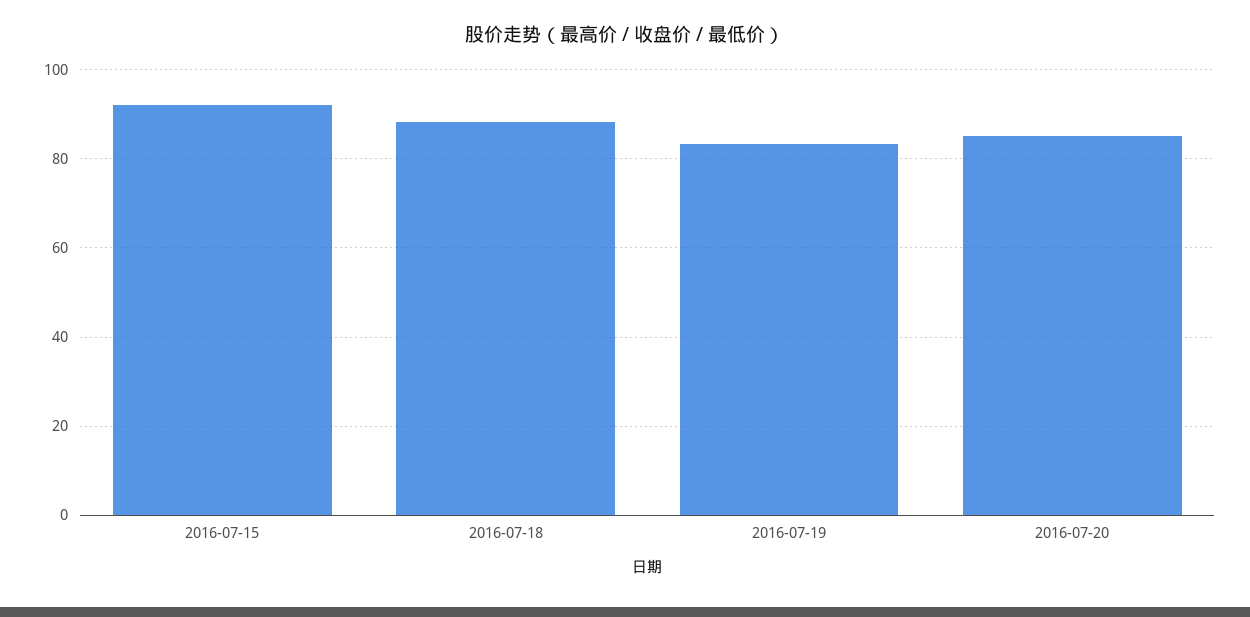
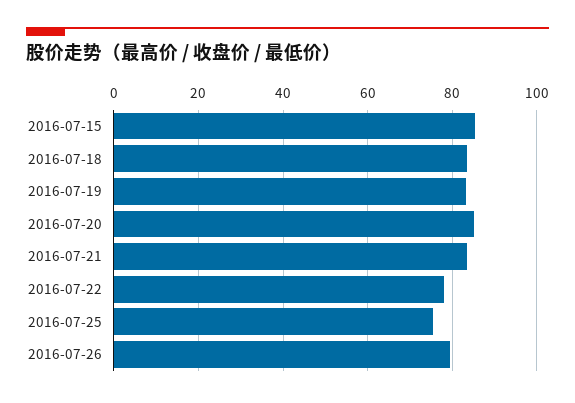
2016-07-15: 92 -> 86
2016-07-18: 88 -> 84
2016-07-21: none -> 84
2016-07-22: none -> 78
2016-07-25: none -> 76
2016-07-26: none -> 80

